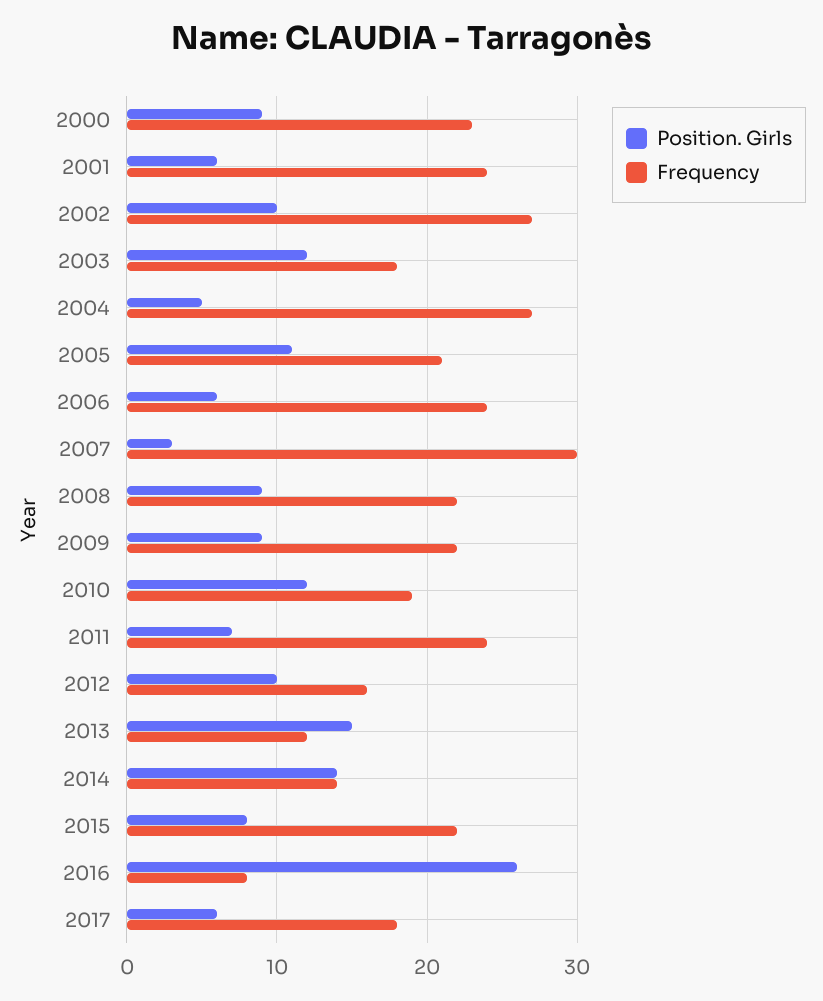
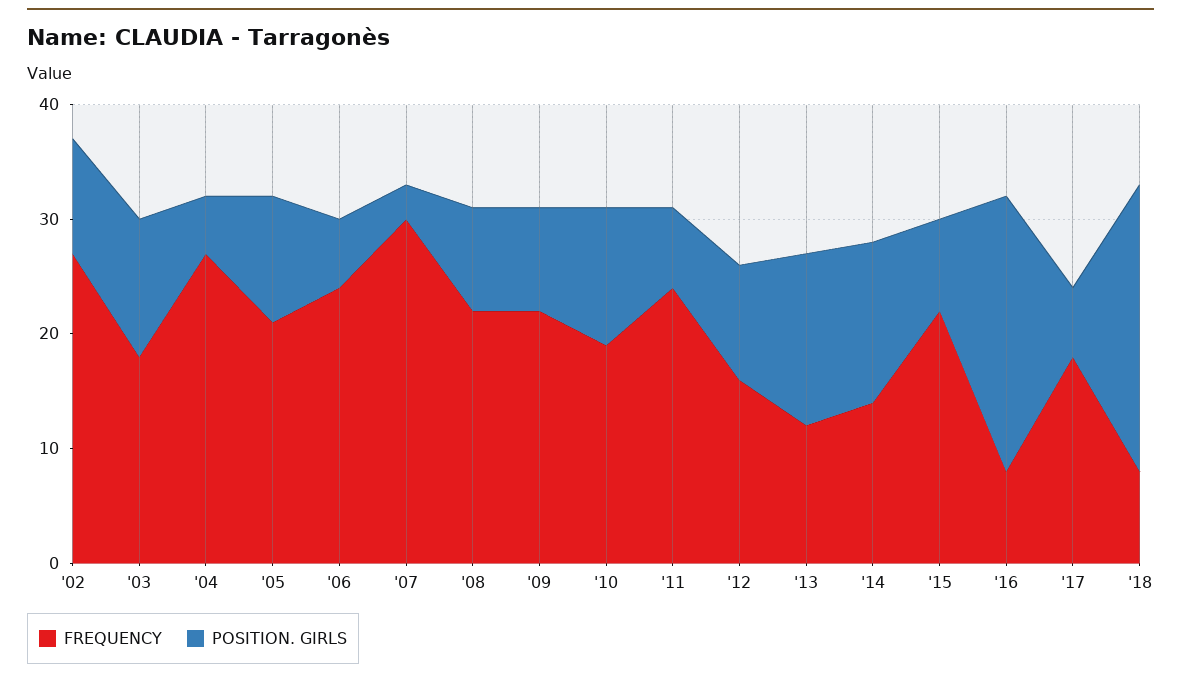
Position. Girls, 2000: 9 -> none
Frequency, 2000: 23 -> none
Position. Girls, 2001: 6 -> none
Frequency, 2001: 24 -> none
Position. Girls, 2016: 26 -> 24
Frequency, '18: none -> 8
Position. Girls, '18: none -> 25

